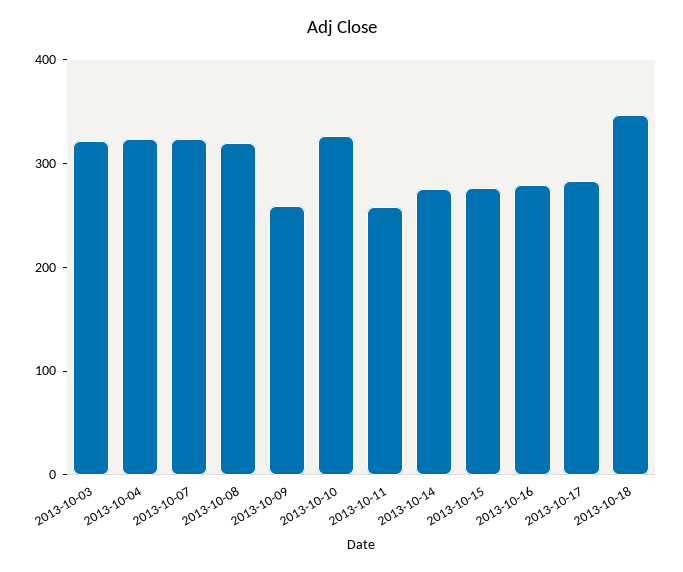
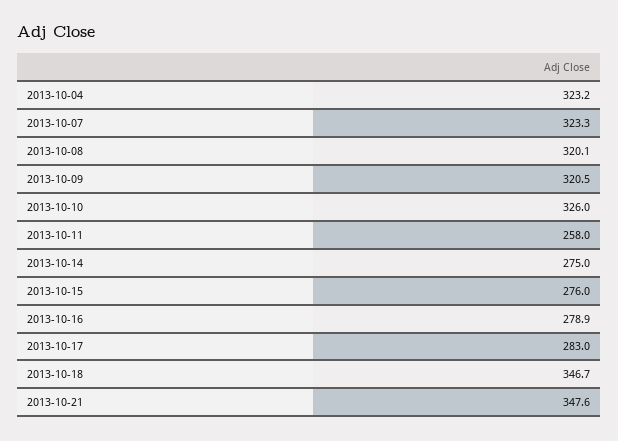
2013-10-03: 320 -> none
2013-10-09: 260 -> 320.5
2013-10-21: none -> 347.6

